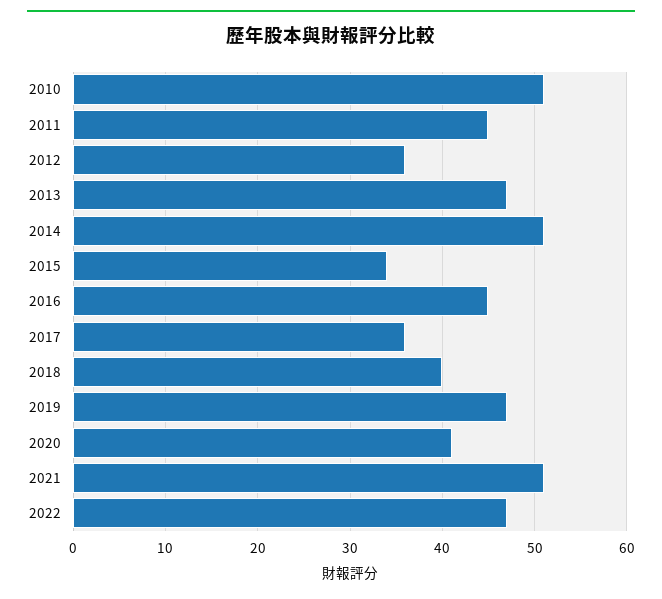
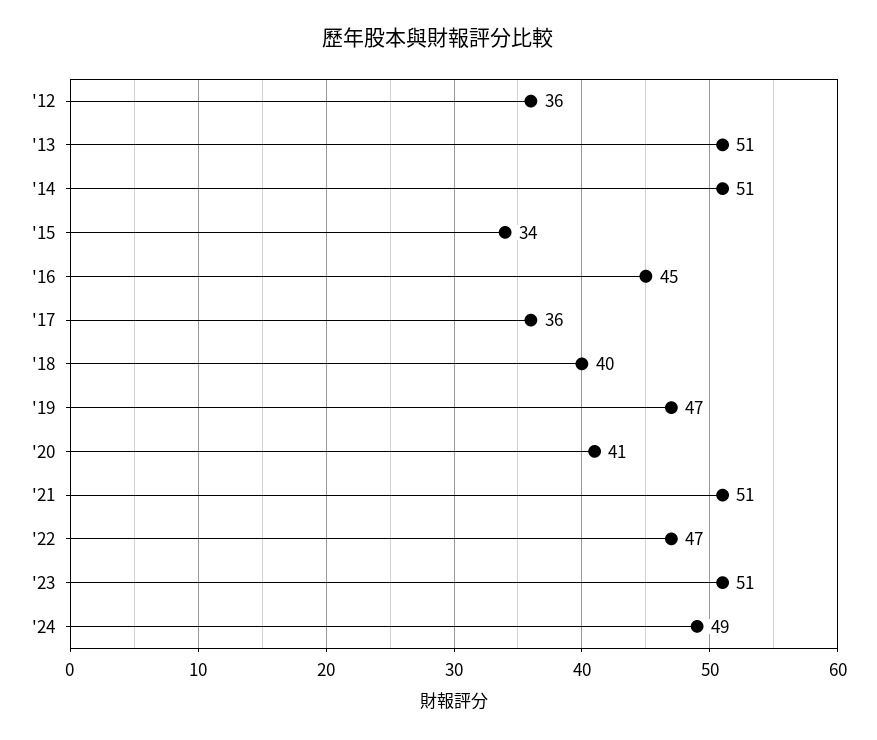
2010: 51 -> none
2011: 45 -> none
2013: 47 -> 51
'23: none -> 51
'24: none -> 49

